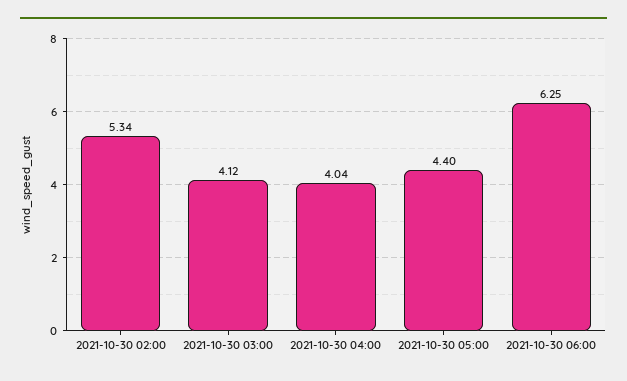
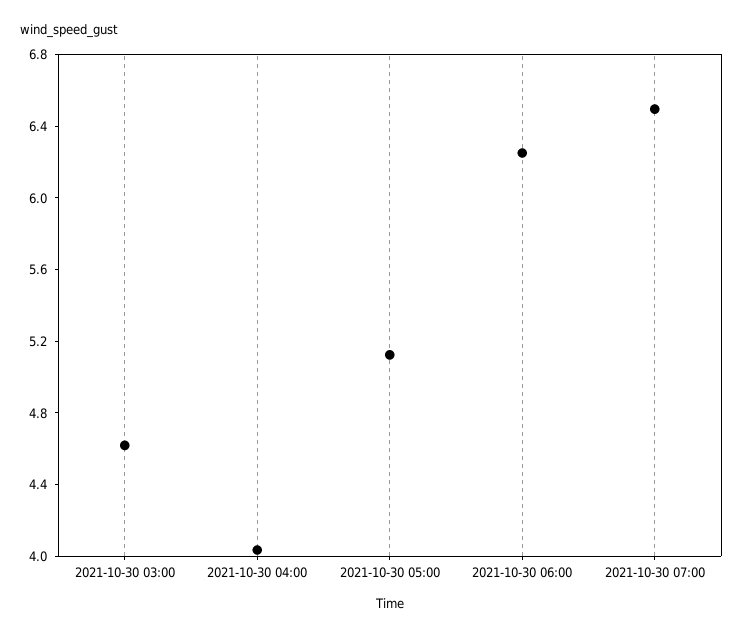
2021-10-30 02:00: 5.34 -> none
2021-10-30 03:00: 4.12 -> 4.6
2021-10-30 05:00: 4.4 -> 5.1
2021-10-30 07:00: none -> 6.5

